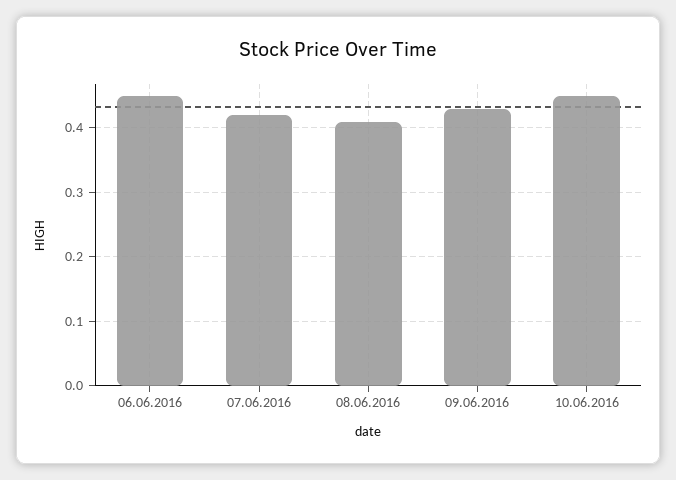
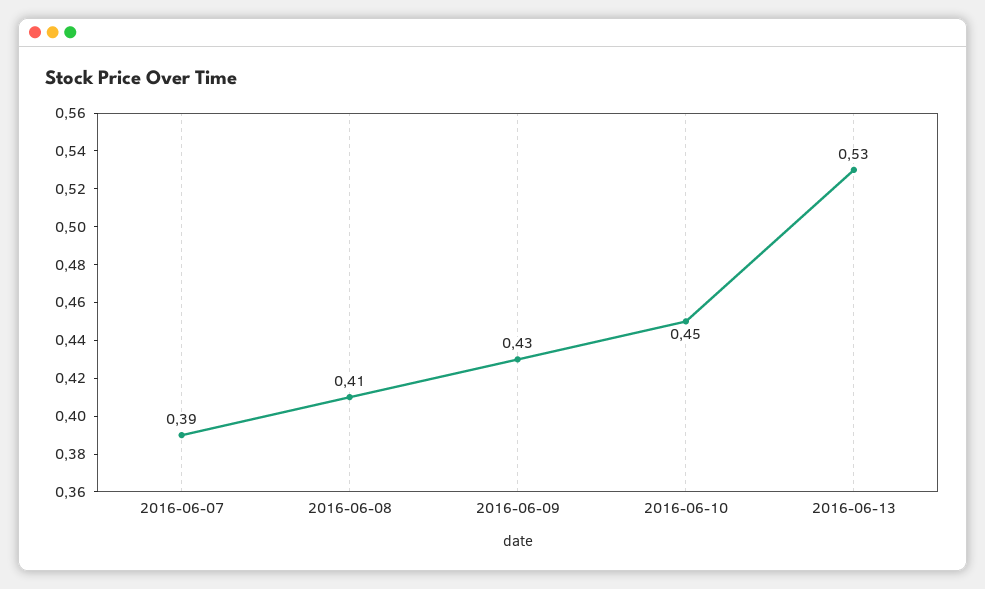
06.06.2016: 0.45 -> none
07.06.2016: 0.42 -> 0.39
2016-06-13: none -> 0.53

